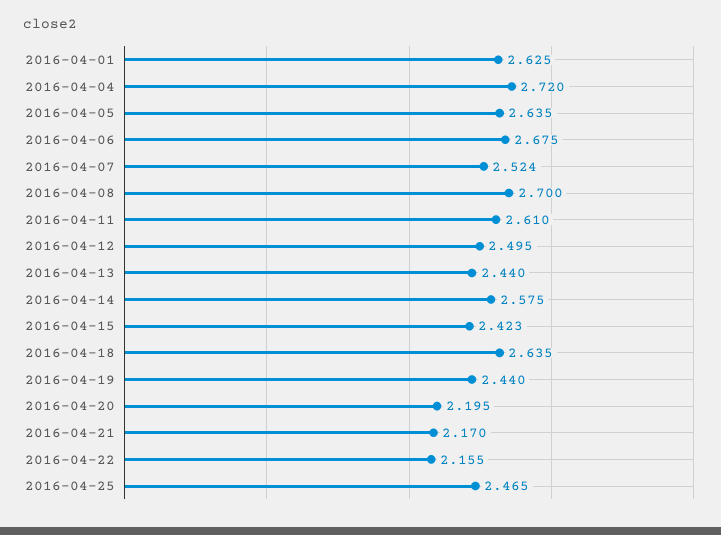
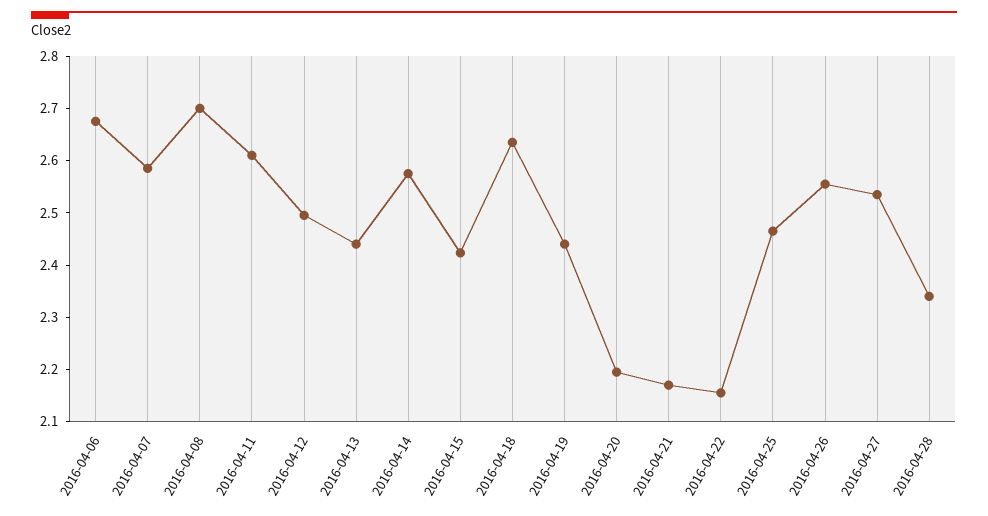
2016-04-01: 2.625 -> none
2016-04-04: 2.72 -> none
2016-04-05: 2.635 -> none
2016-04-07: 2.524 -> 2.58
2016-04-26: none -> 2.56
2016-04-27: none -> 2.54
2016-04-28: none -> 2.34

